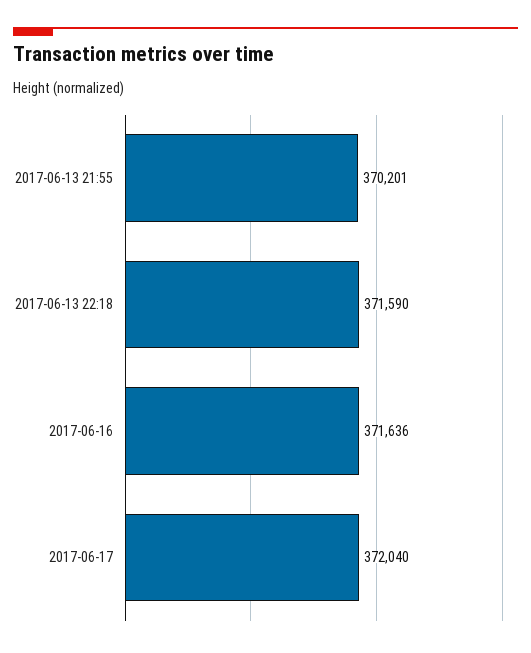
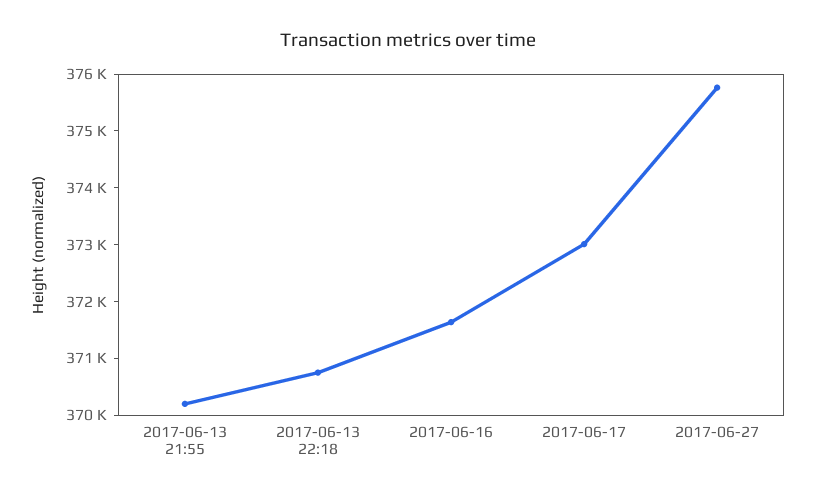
2017-06-13 22:18: 371590 -> 370800
2017-06-17: 372040 -> 373000
2017-06-27: none -> 375800

